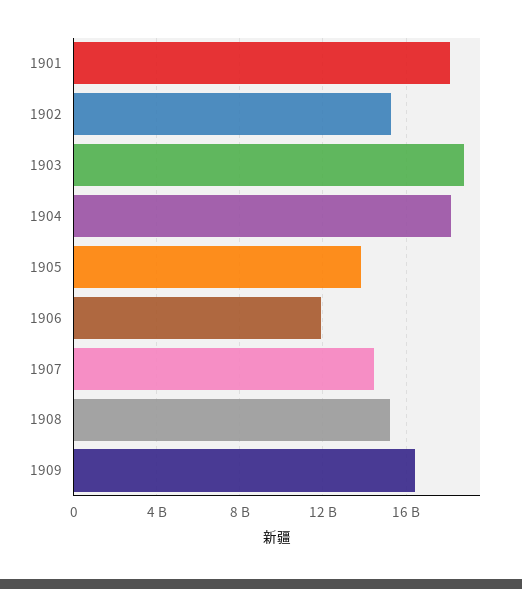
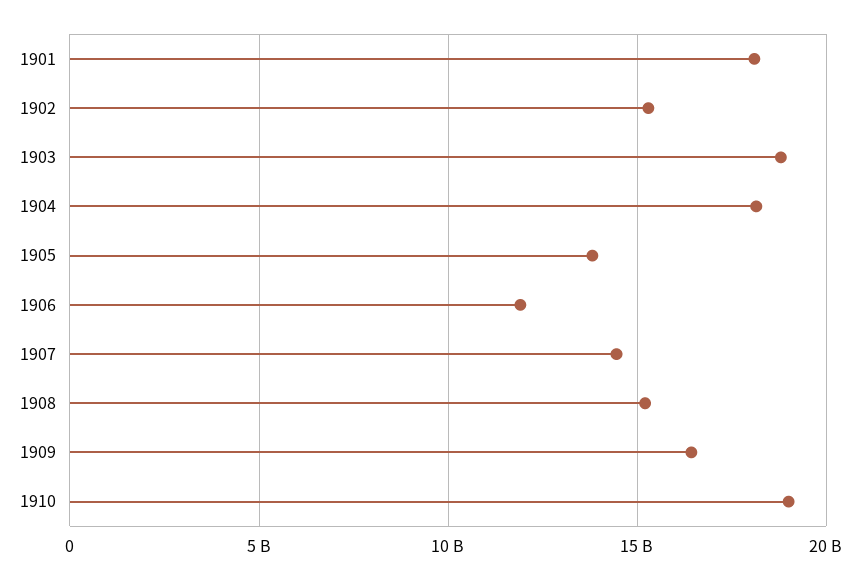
1910: none -> 19000000000

